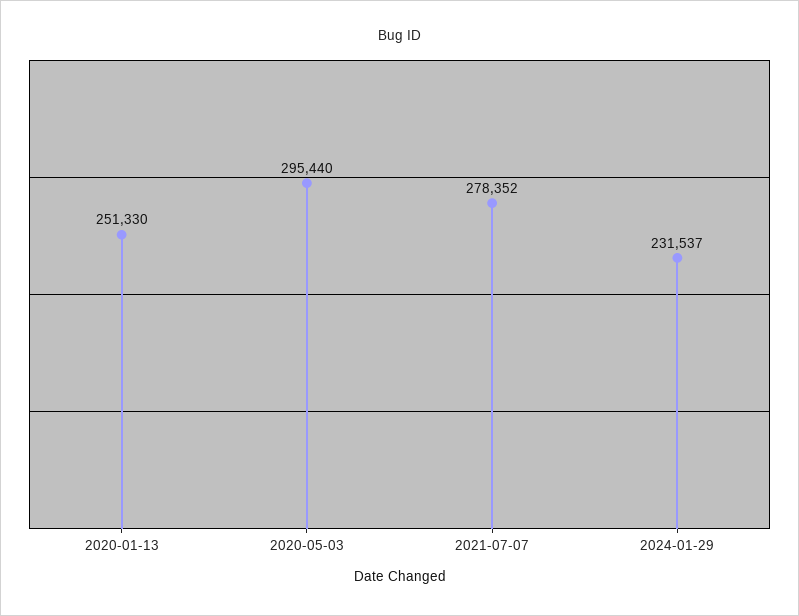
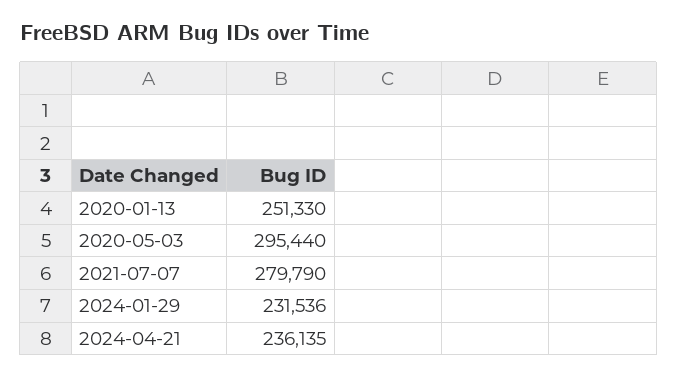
2021-07-07: 278352 -> 279790
2024-01-29: 231537 -> 231536
2024-04-21: none -> 236135

